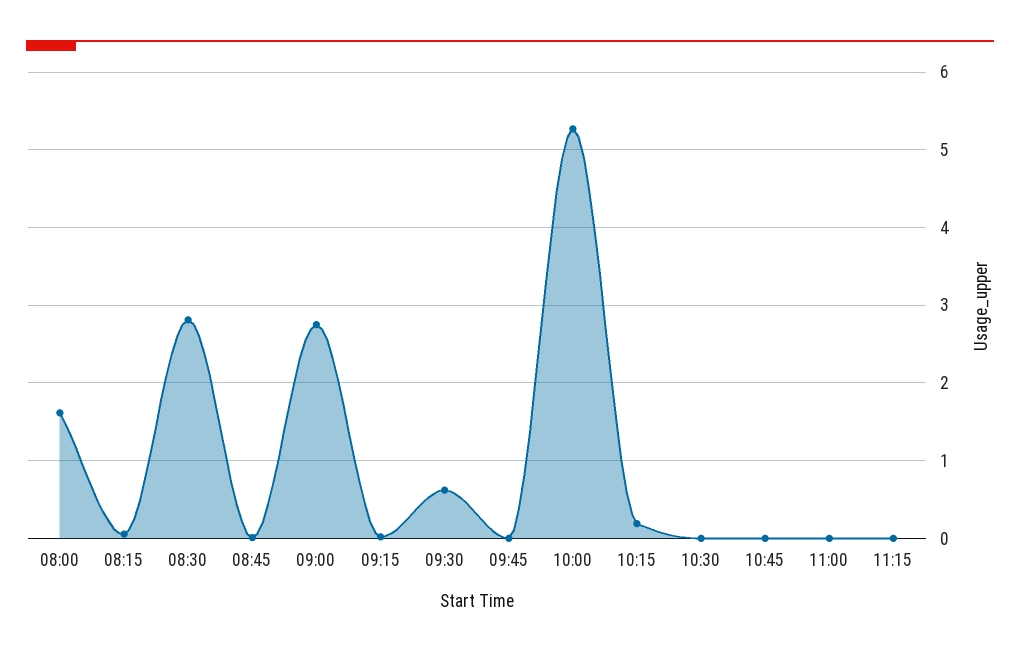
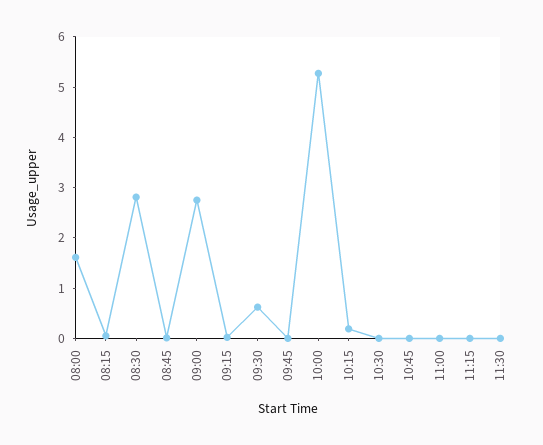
11:30: none -> 0

